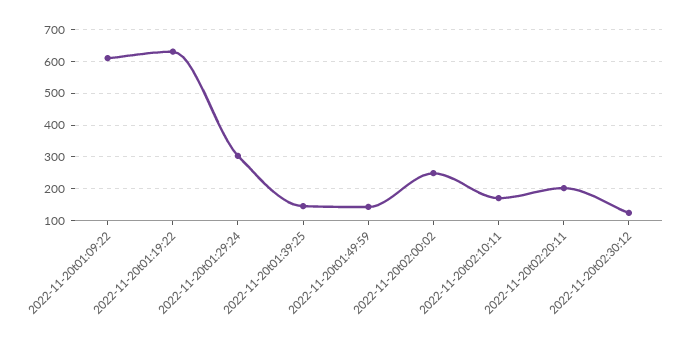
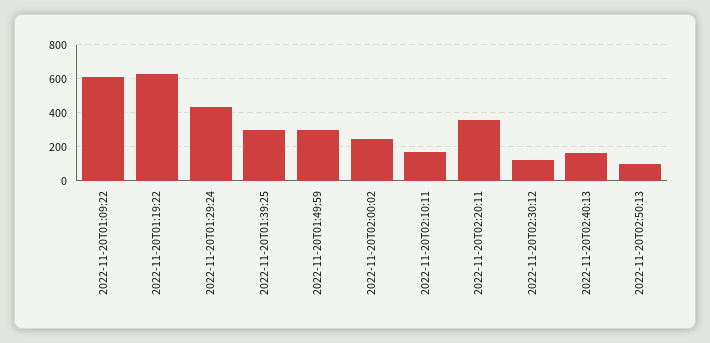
2022-11-20t01:29:24: 300 -> 450
2022-11-20t01:39:25: 140 -> 300
2022-11-20t01:49:59: 140 -> 300
2022-11-20t02:20:11: 200 -> 350
2022-11-20T02:40:13: none -> 150
2022-11-20T02:50:13: none -> 100

